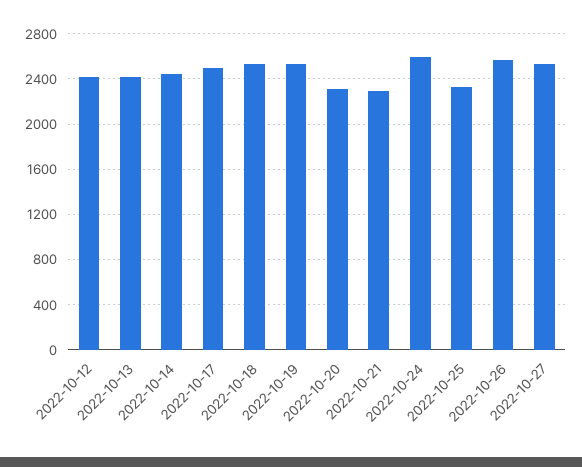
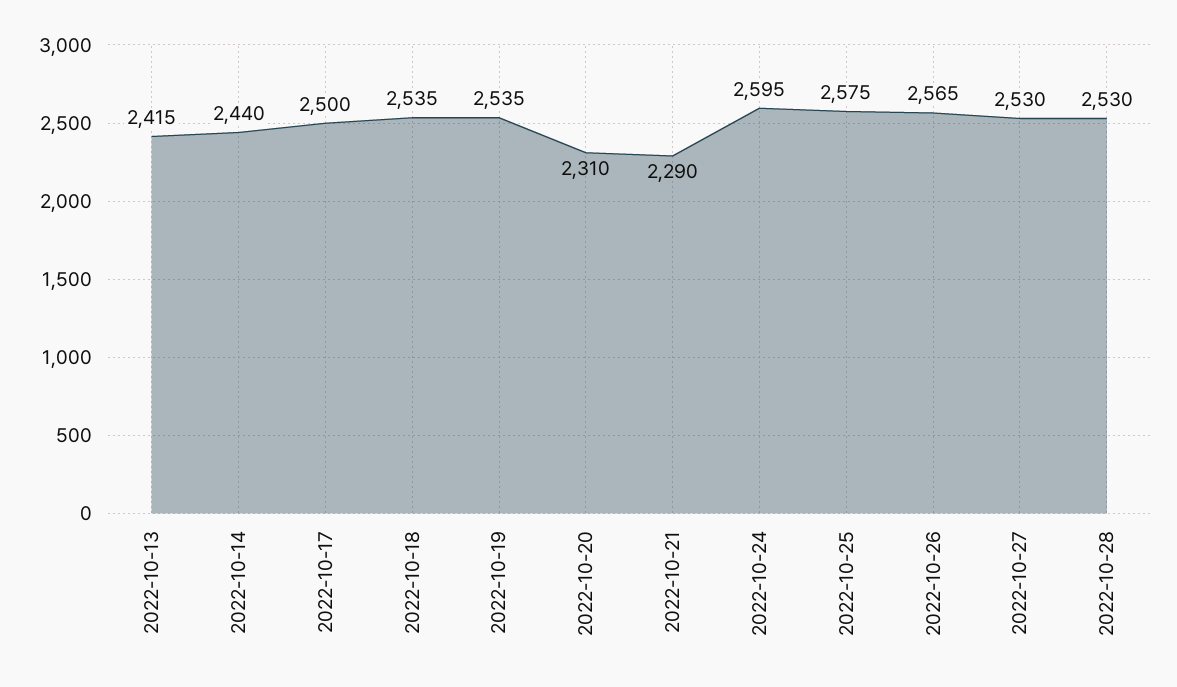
2022-10-12: 2400 -> none
2022-10-25: 2300 -> 2575
2022-10-28: none -> 2530

